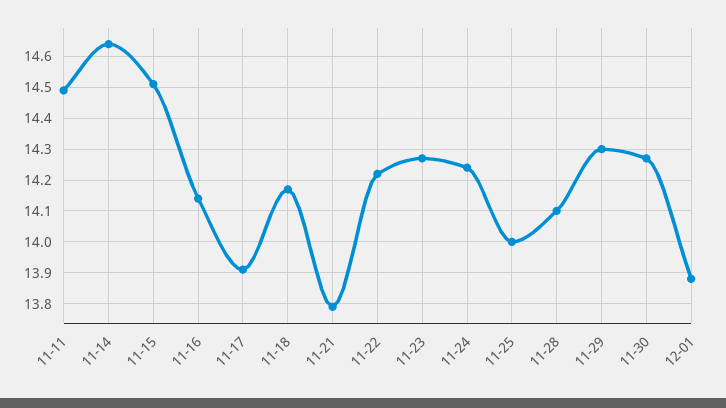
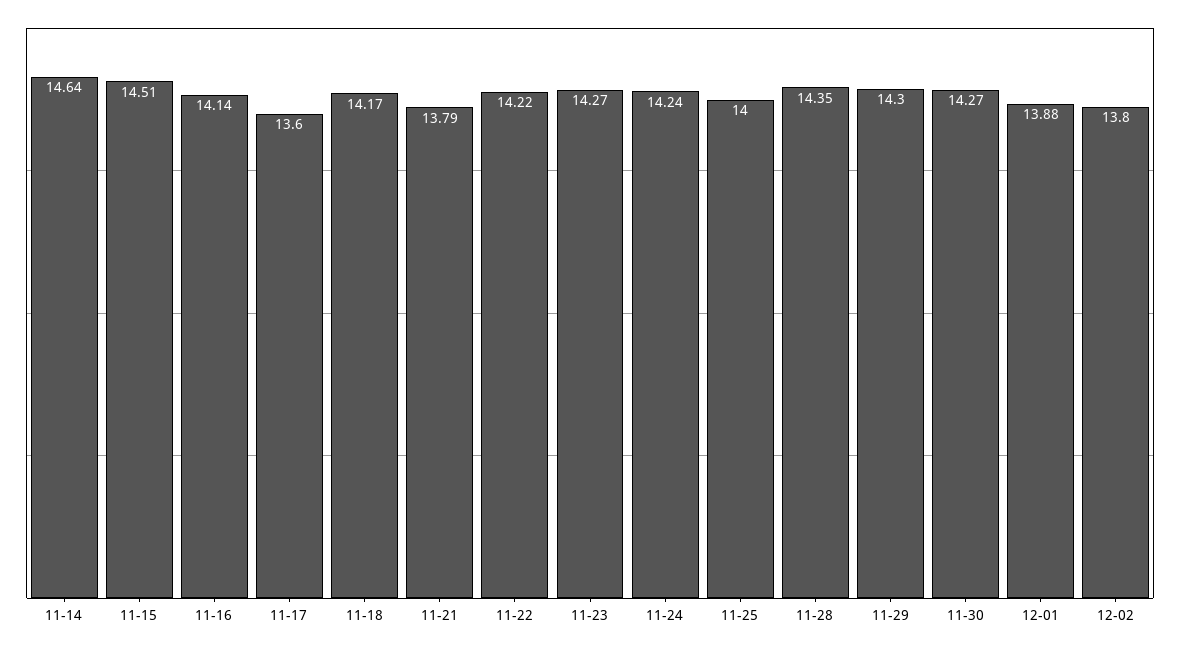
11-11: 14.5 -> none
11-17: 13.9 -> 13.6
11-28: 14.1 -> 14.35
12-02: none -> 13.8

